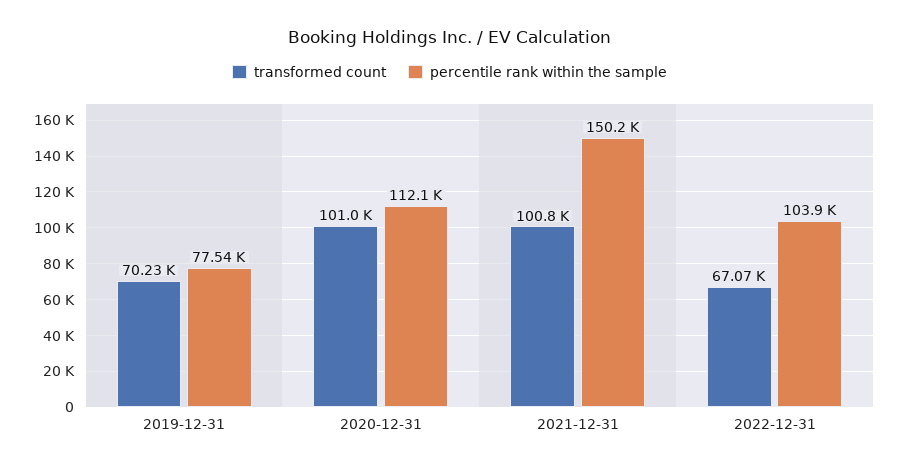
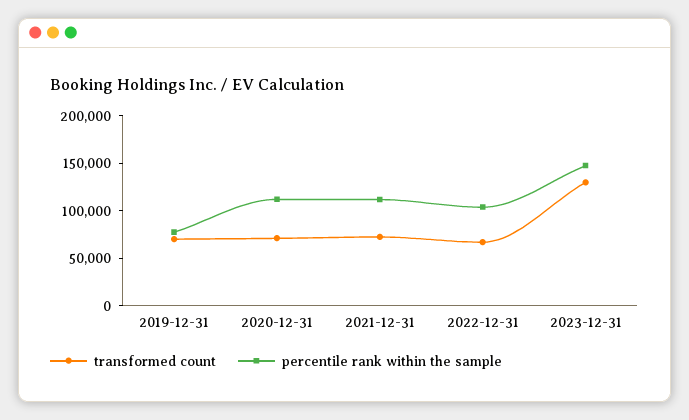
transformed count, 2020-12-31: 101000 -> 70000
transformed count, 2021-12-31: 100800 -> 70000
percentile rank within the sample, 2021-12-31: 150200 -> 110000
transformed count, 2023-12-31: none -> 130000
percentile rank within the sample, 2023-12-31: none -> 150000

